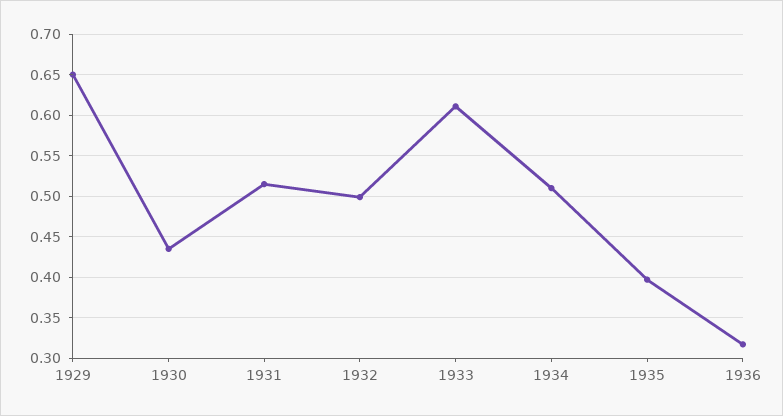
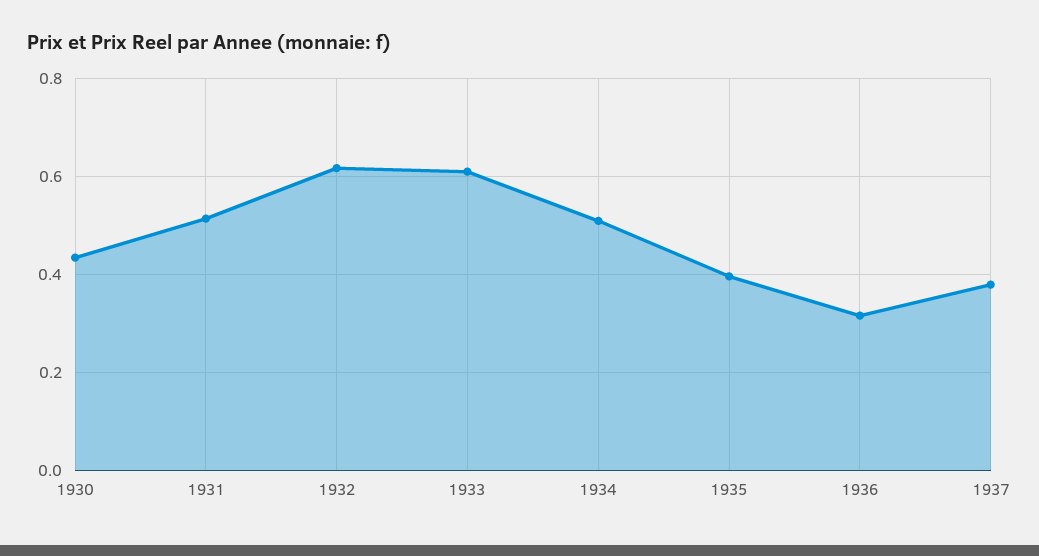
1929: 0.65 -> none
1932: 0.5 -> 0.62
1937: none -> 0.38

